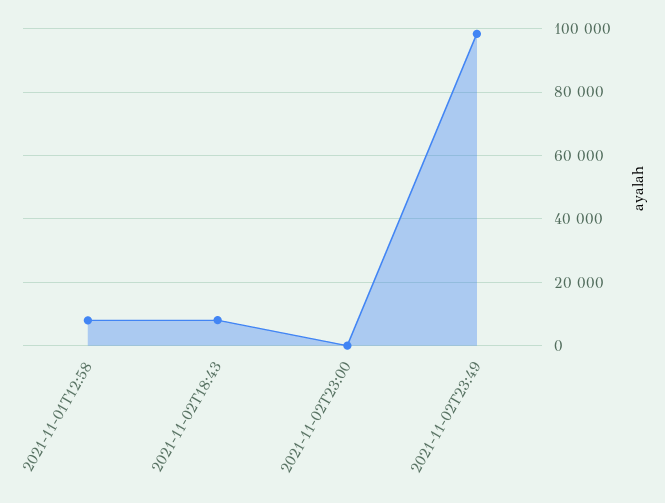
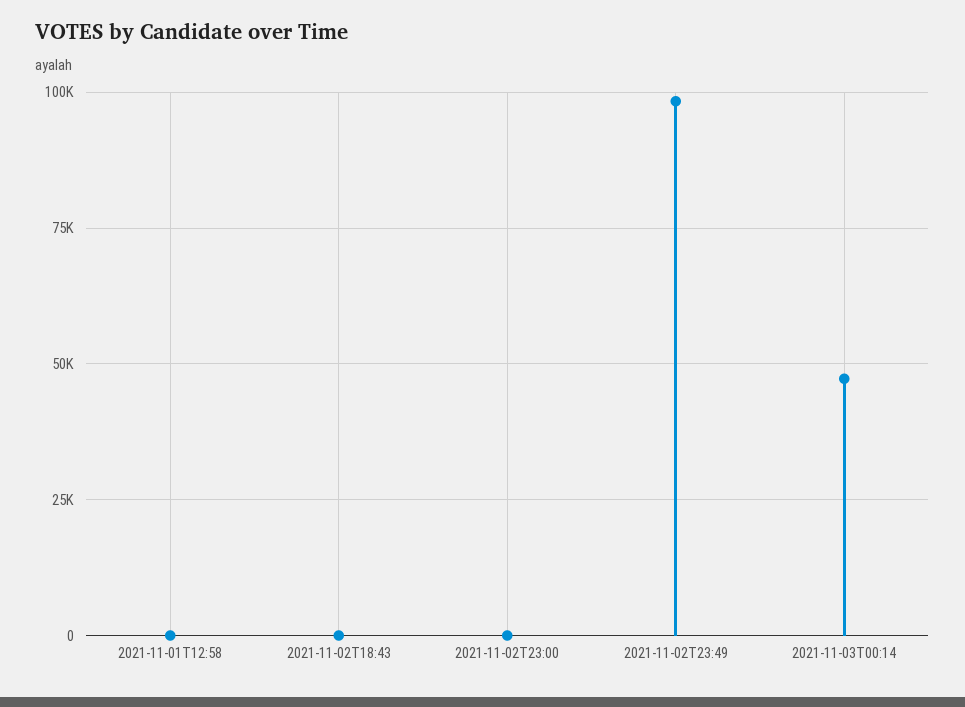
2021-11-01T12:58: 8000 -> 0
2021-11-02T18:43: 8000 -> 0
2021-11-03T00:14: none -> 47500

